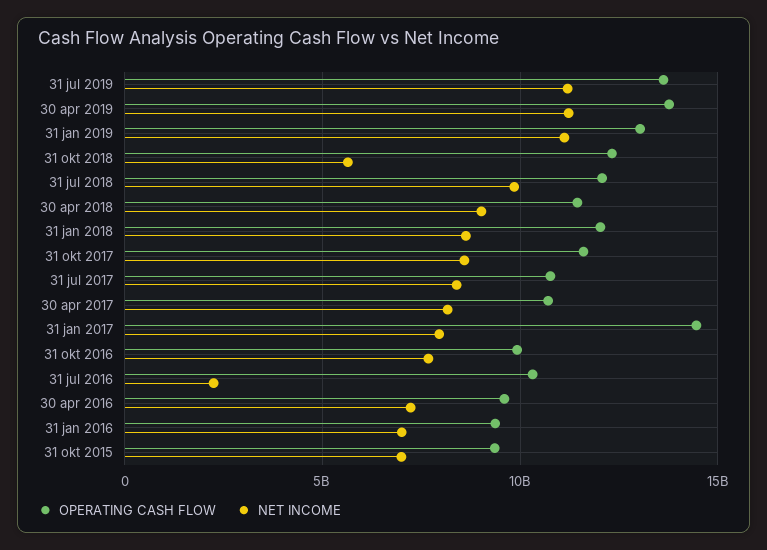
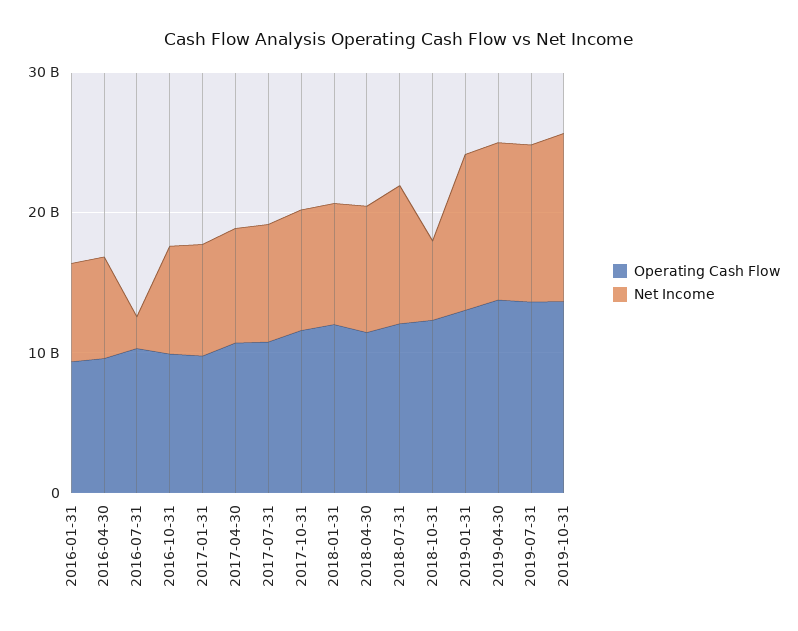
OPERATING CASH FLOW, 31 jan 2017: 14500000000 -> 10000000000
OPERATING CASH FLOW, 31 okt 2015: 9500000000 -> none
NET INCOME, 31 okt 2015: 7000000000 -> none
OPERATING CASH FLOW, 2019-10-31: none -> 14000000000
NET INCOME, 2019-10-31: none -> 12000000000

